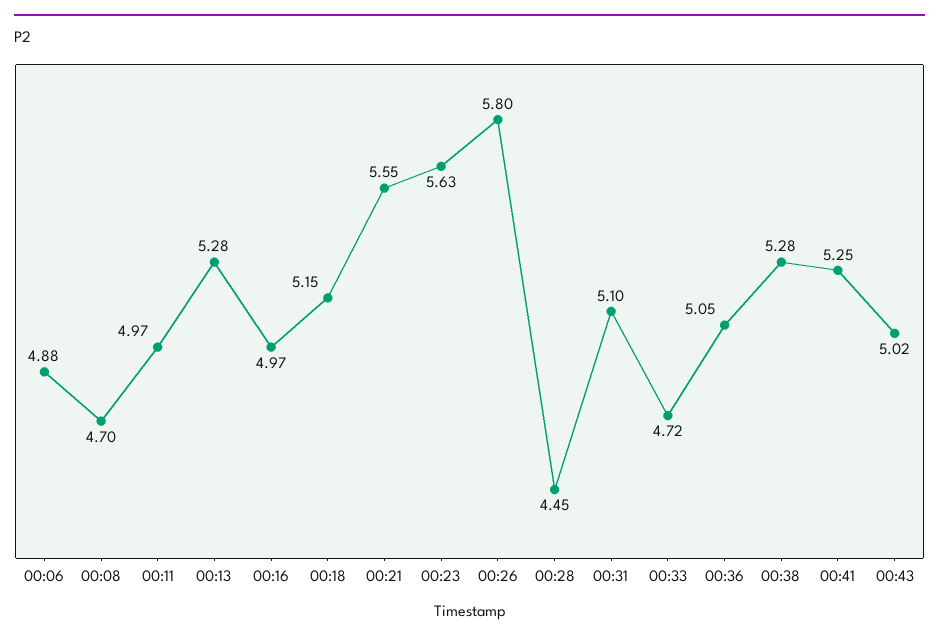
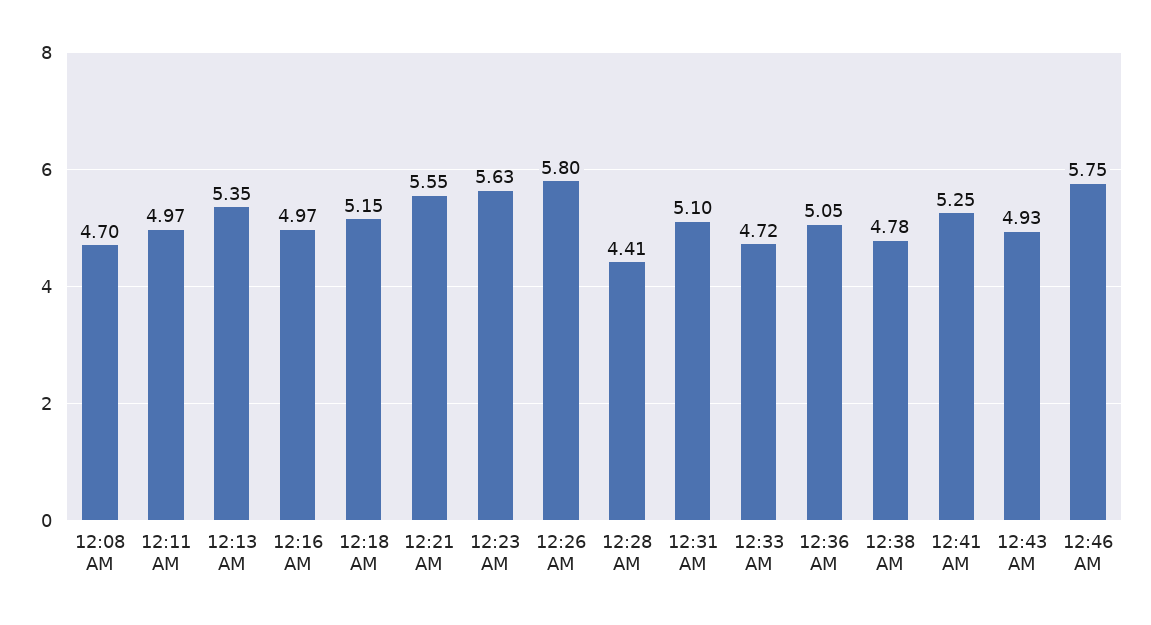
00:06: 4.88 -> none
00:13: 5.28 -> 5.35
00:28: 4.45 -> 4.41
00:38: 5.28 -> 4.78
00:43: 5.02 -> 4.93
12:46 AM: none -> 5.75

